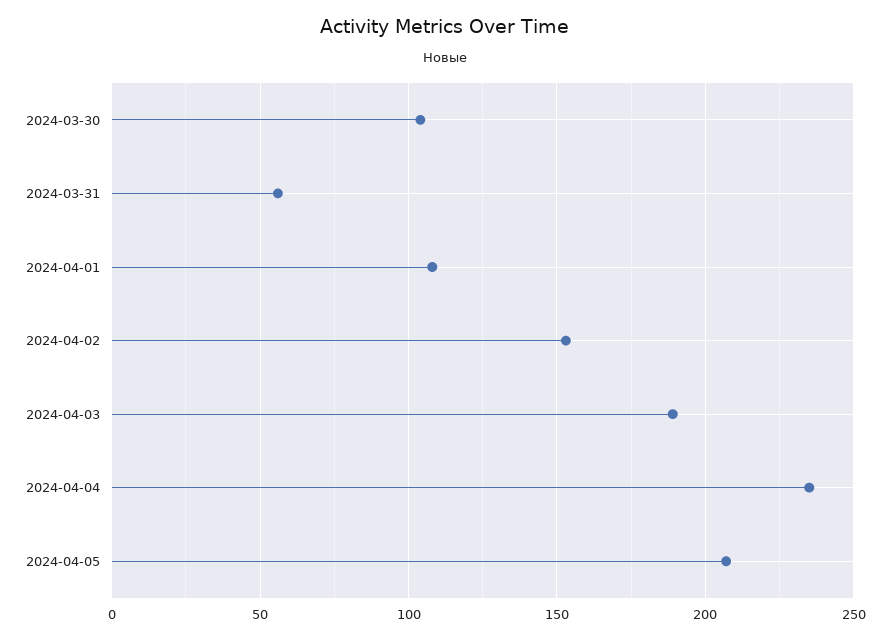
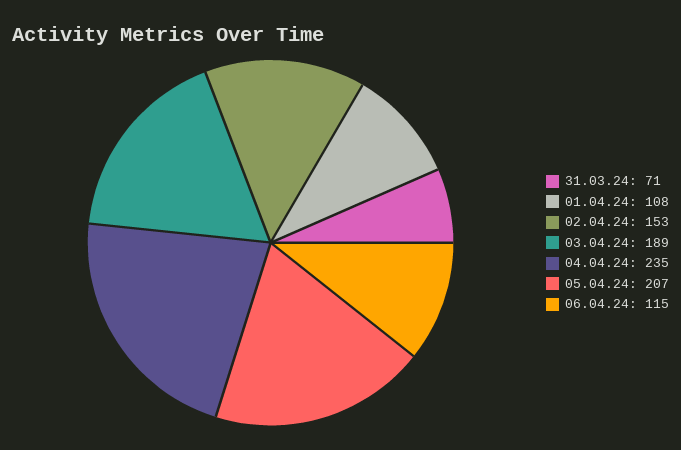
2024-03-30: 105 -> none
2024-03-31: 55 -> 71
06.04.24: none -> 115

